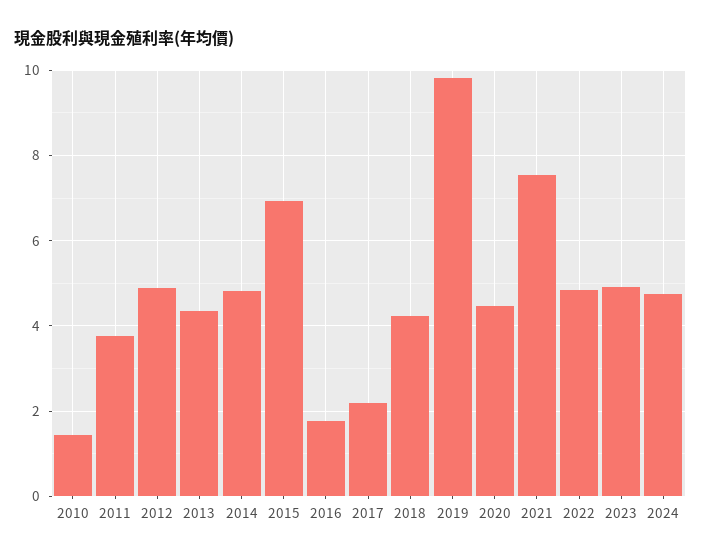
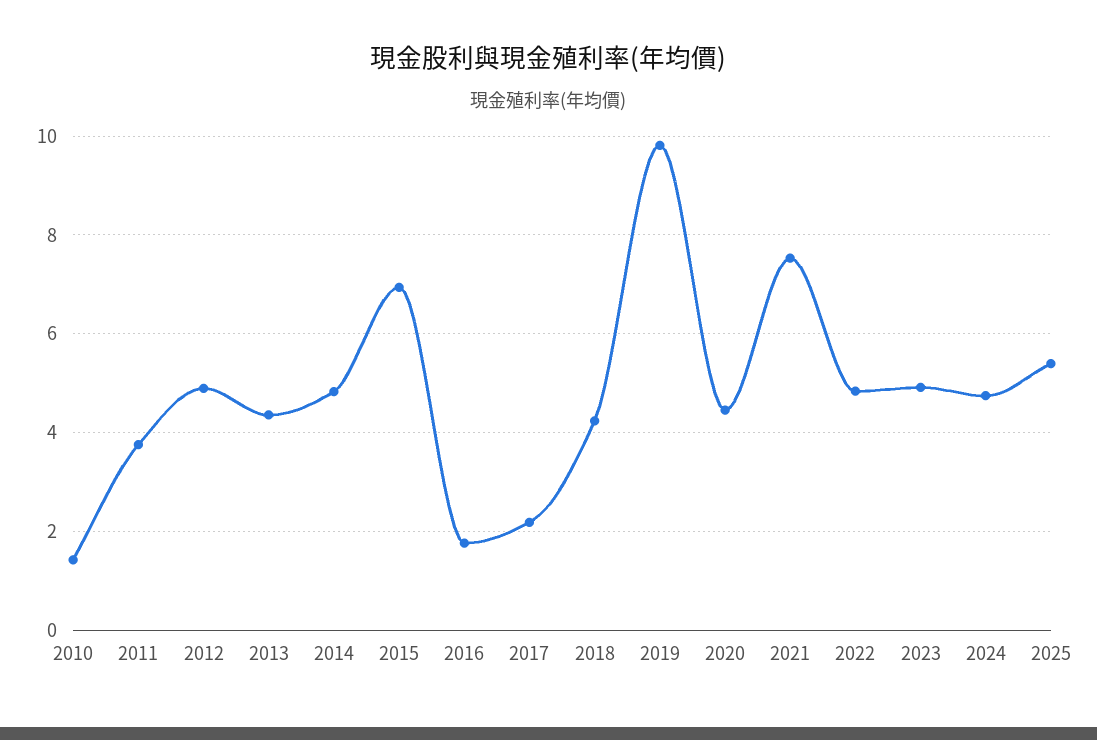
2025: none -> 5.4

